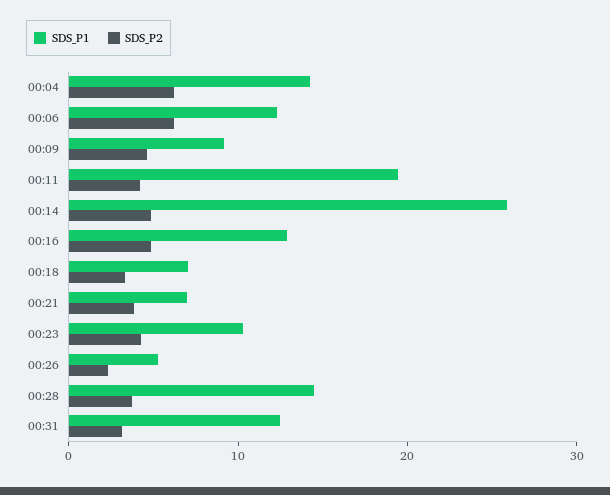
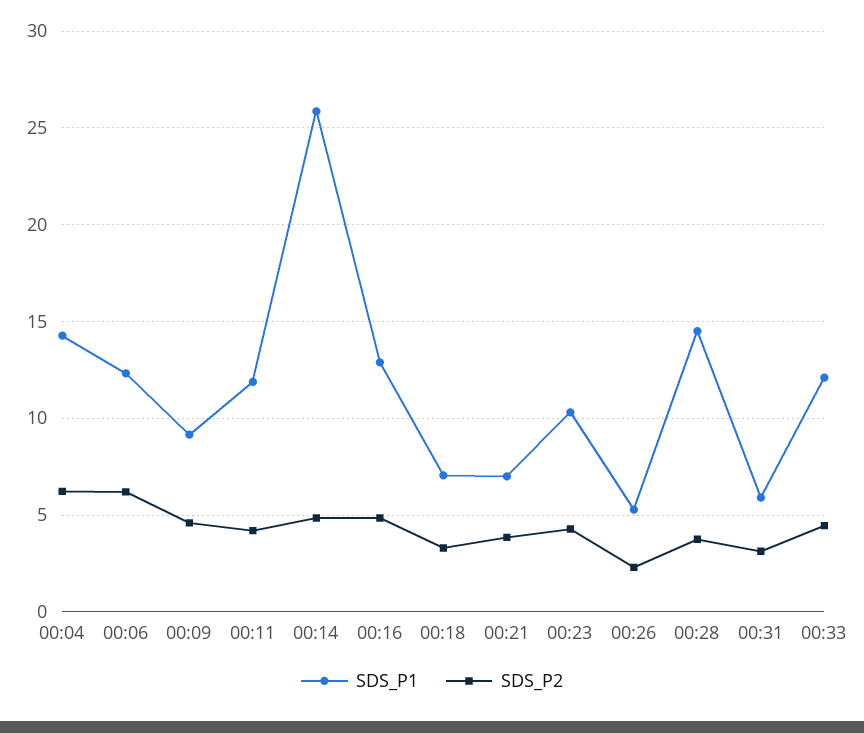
SDS_P1, 00:11: 20 -> 12
SDS_P1, 00:31: 12 -> 6
SDS_P1, 00:33: none -> 12
SDS_P2, 00:33: none -> 4.5

